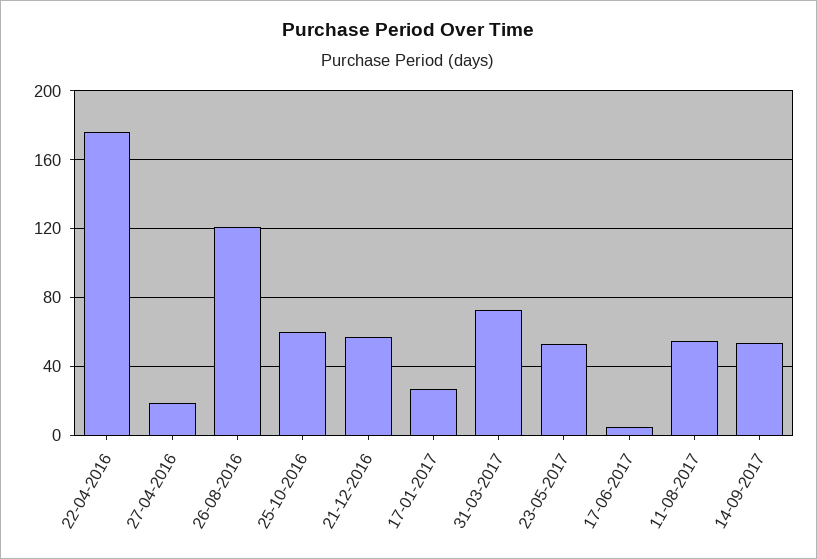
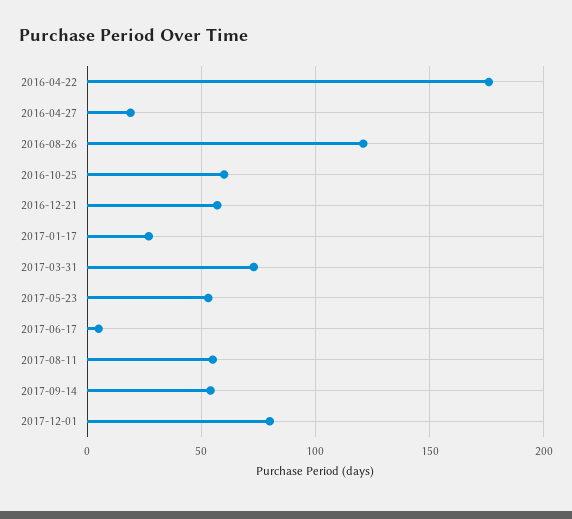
2017-12-01: none -> 80

